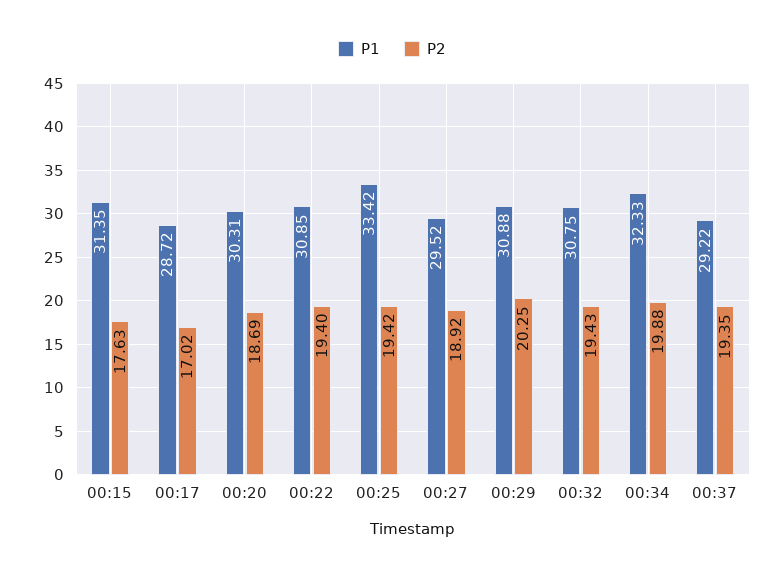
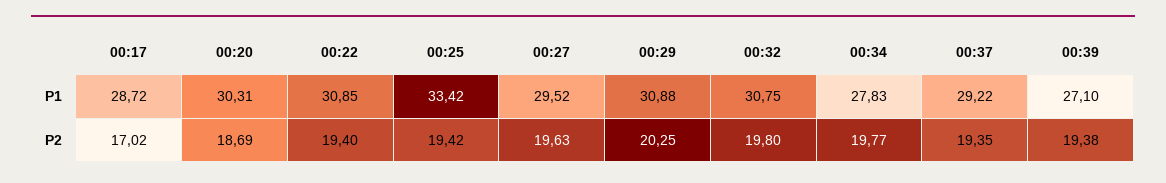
P1, 00:15: 31.35 -> none
P2, 00:15: 17.63 -> none
P2, 00:27: 18.92 -> 19.63
P2, 00:32: 19.43 -> 19.8
P1, 00:34: 32.33 -> 27.83
P2, 00:34: 19.88 -> 19.77
P1, 00:39: none -> 27.1
P2, 00:39: none -> 19.38

